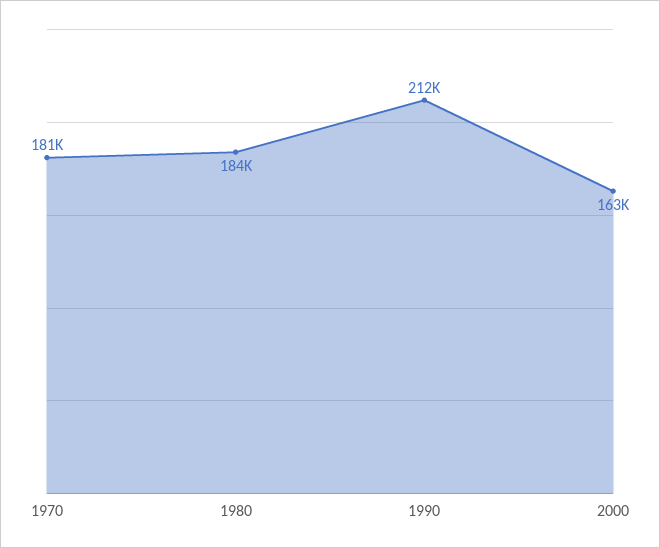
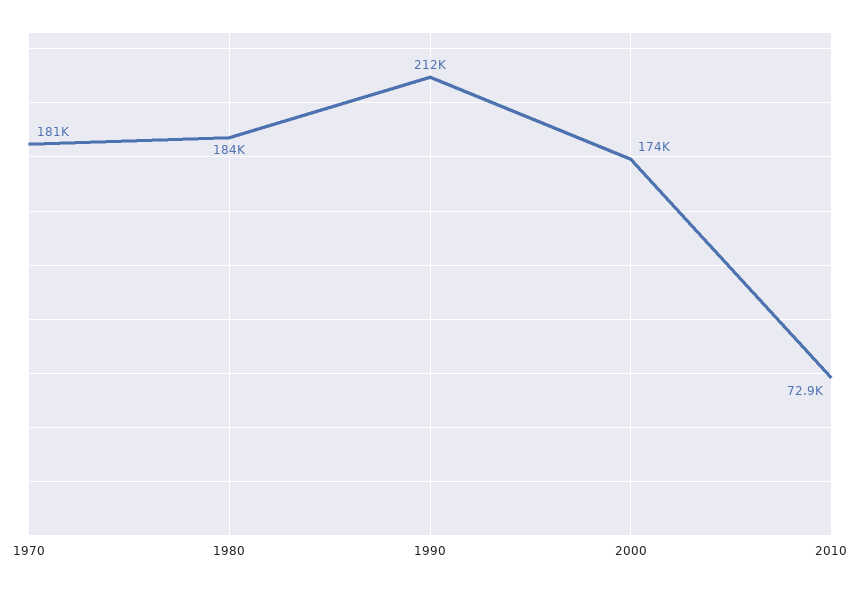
2000: 163000 -> 174000
2010: none -> 72900

